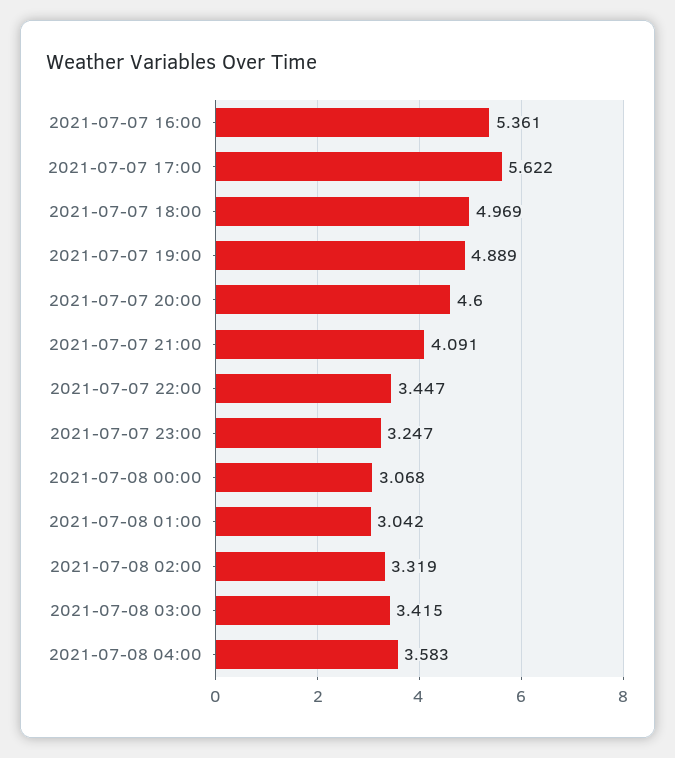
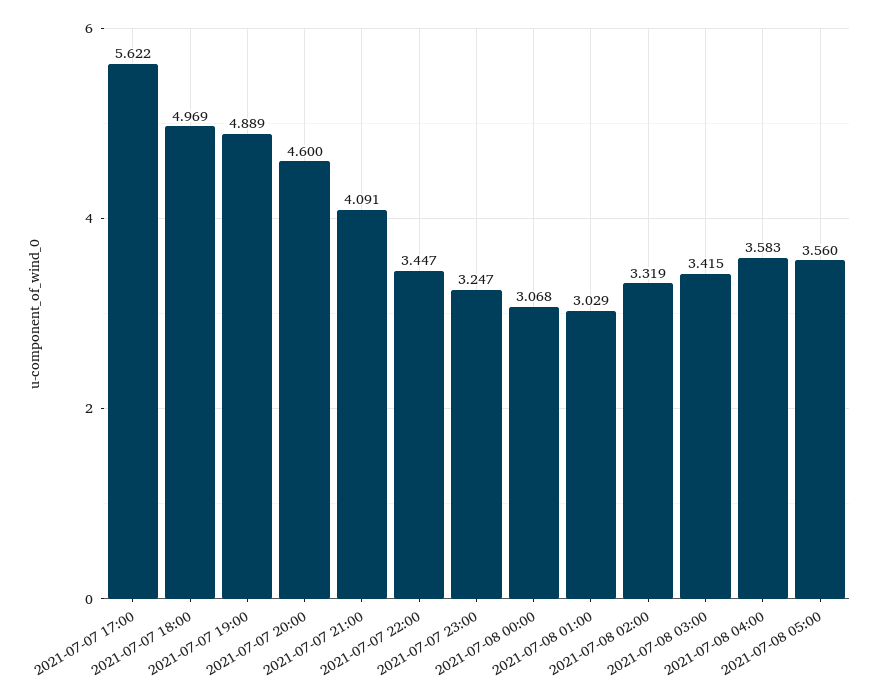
2021-07-07 16:00: 5.361 -> none
2021-07-08 01:00: 3.042 -> 3.029
2021-07-08 05:00: none -> 3.56

